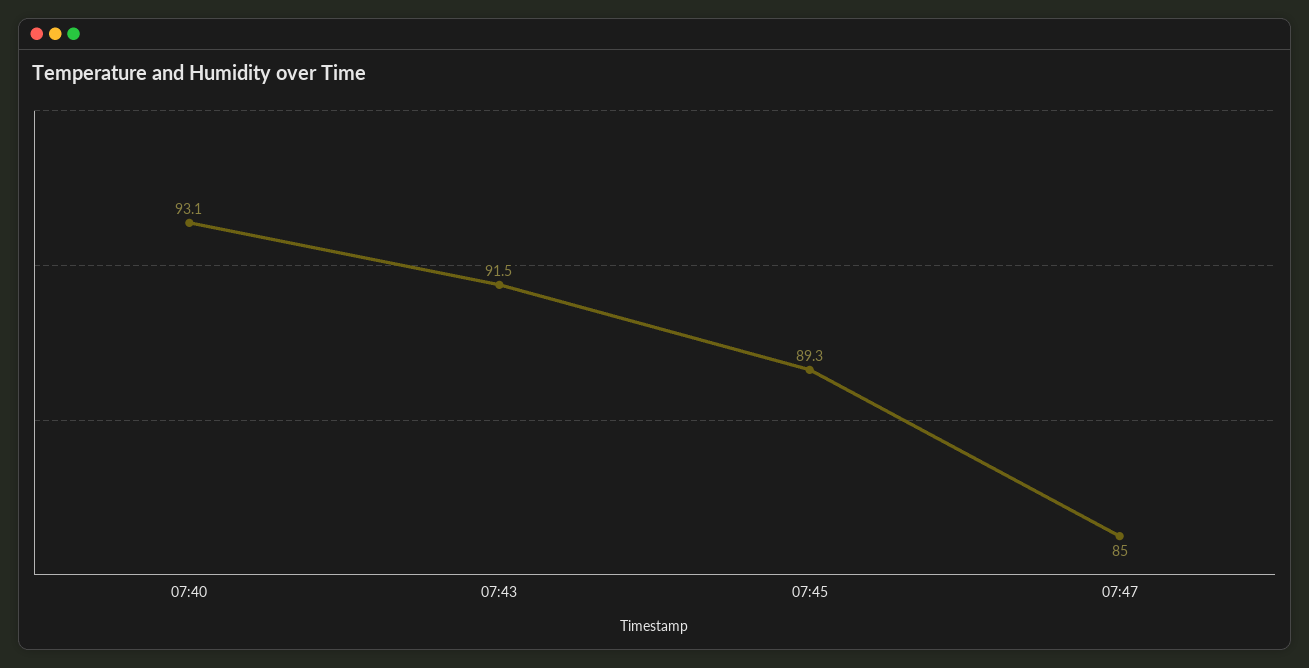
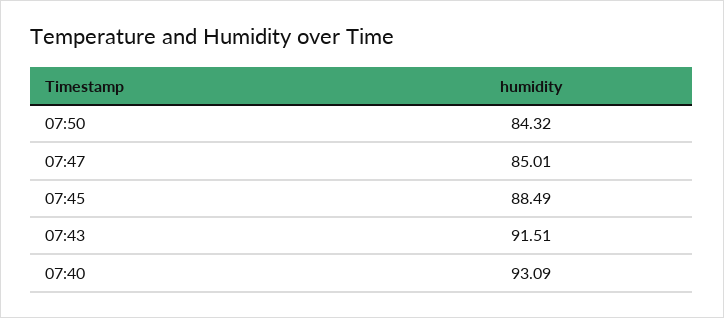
07:45: 89.3 -> 88.49
07:50: none -> 84.32

